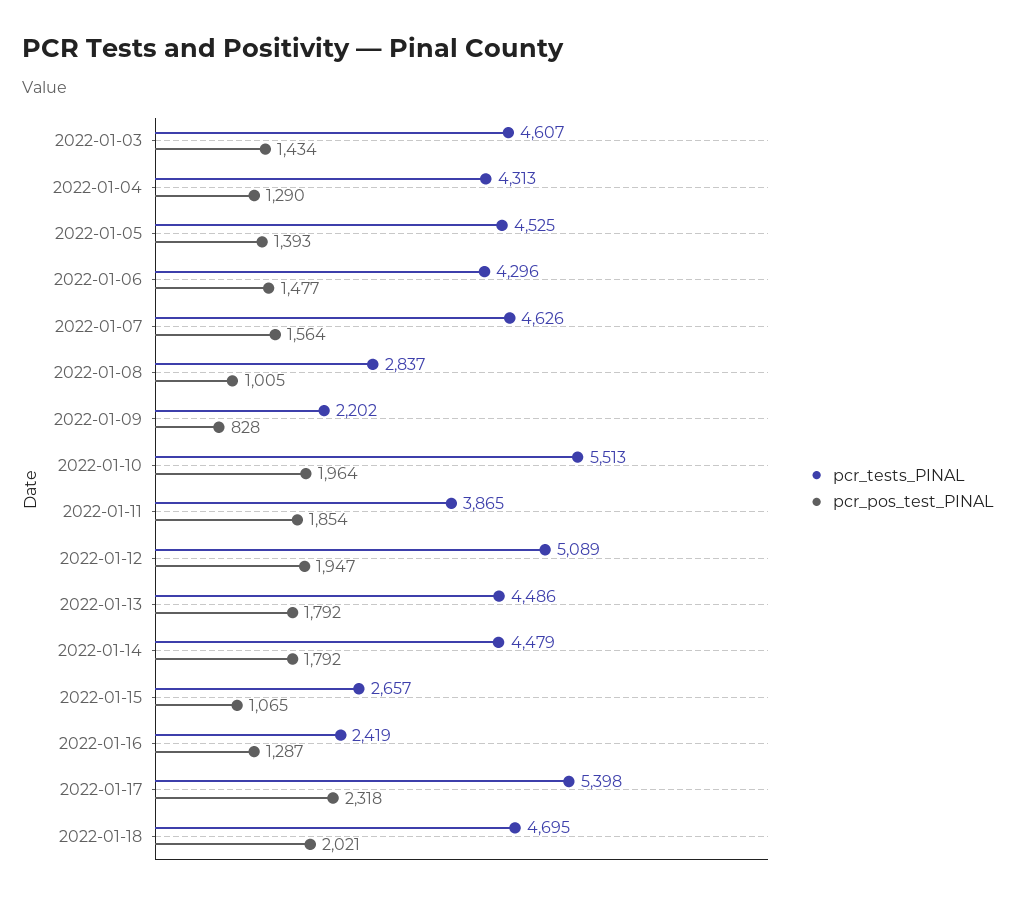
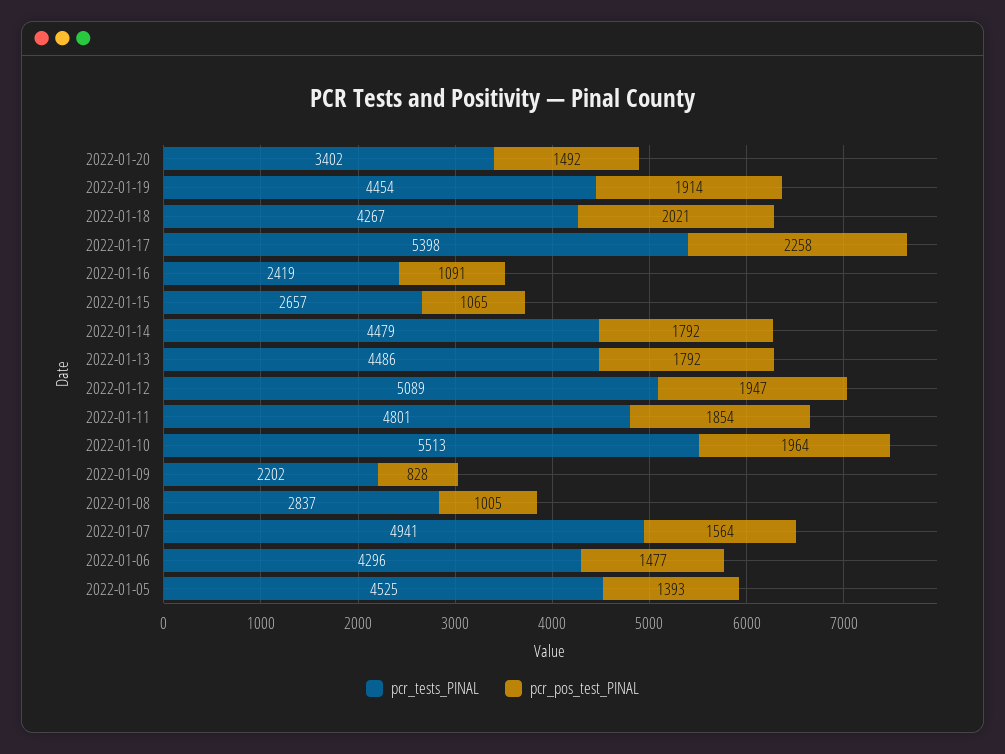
pcr_tests_PINAL, 2022-01-03: 4607 -> none
pcr_pos_test_PINAL, 2022-01-03: 1434 -> none
pcr_tests_PINAL, 2022-01-04: 4313 -> none
pcr_pos_test_PINAL, 2022-01-04: 1290 -> none
pcr_tests_PINAL, 2022-01-07: 4626 -> 4941
pcr_tests_PINAL, 2022-01-11: 3865 -> 4801
pcr_pos_test_PINAL, 2022-01-16: 1287 -> 1091
pcr_pos_test_PINAL, 2022-01-17: 2318 -> 2258
pcr_tests_PINAL, 2022-01-18: 4695 -> 4267
pcr_tests_PINAL, 2022-01-20: none -> 3402
pcr_pos_test_PINAL, 2022-01-20: none -> 1492
pcr_tests_PINAL, 2022-01-19: none -> 4454
pcr_pos_test_PINAL, 2022-01-19: none -> 1914

